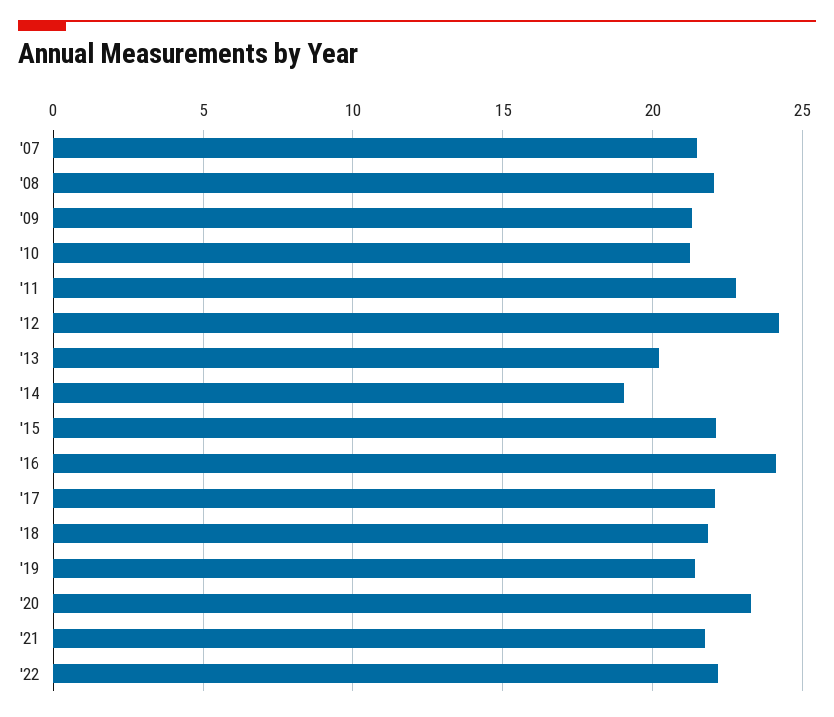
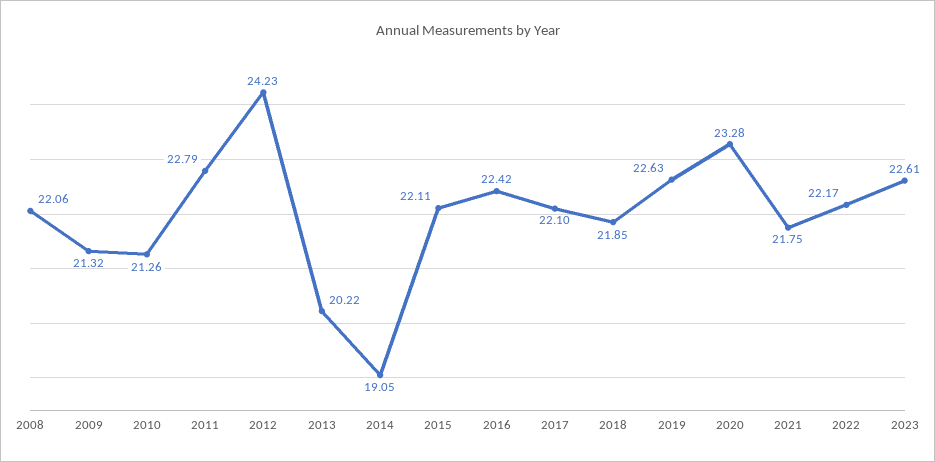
'07: 21.5 -> none
'16: 24 -> 22.42
'19: 21.5 -> 22.63
2023: none -> 22.61

